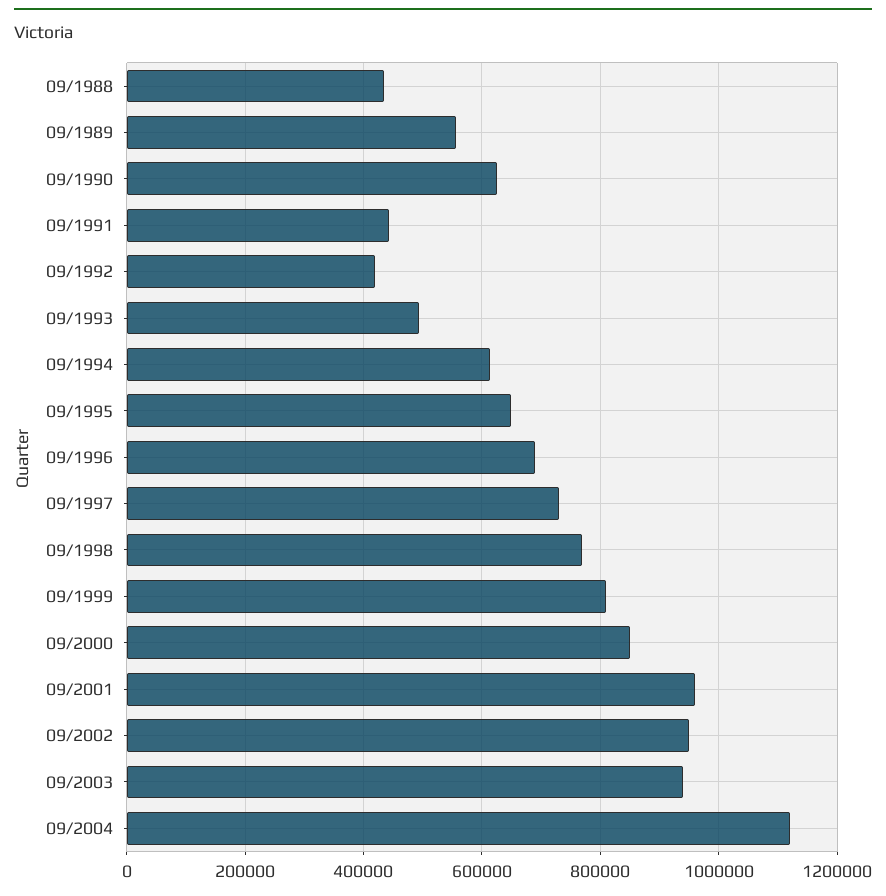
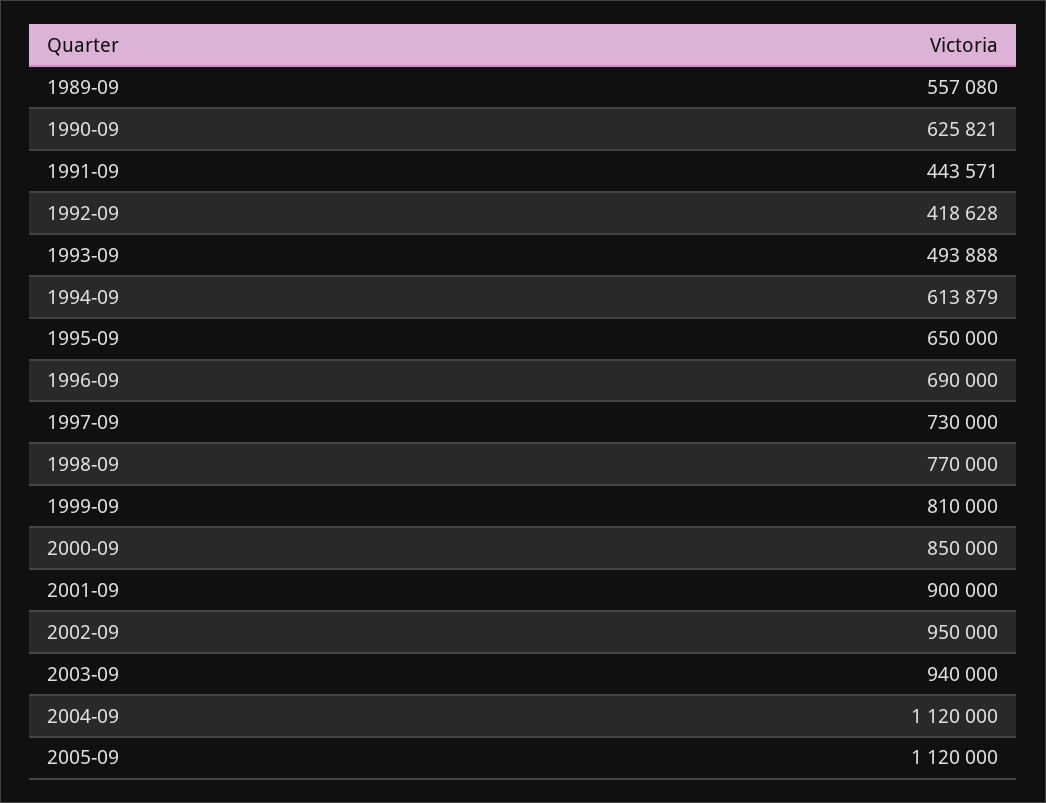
09/1988: 440000 -> none
09/2001: 960000 -> 900000
2005-09: none -> 1120000

